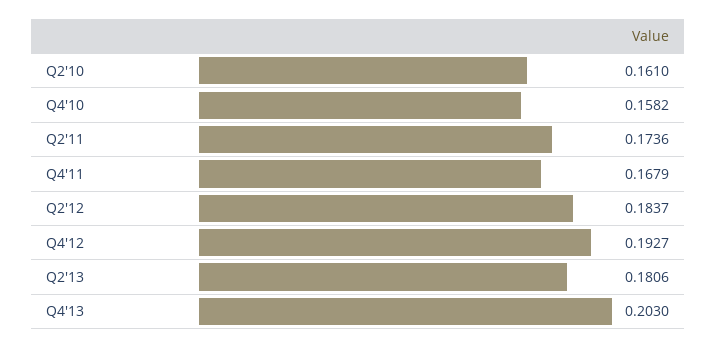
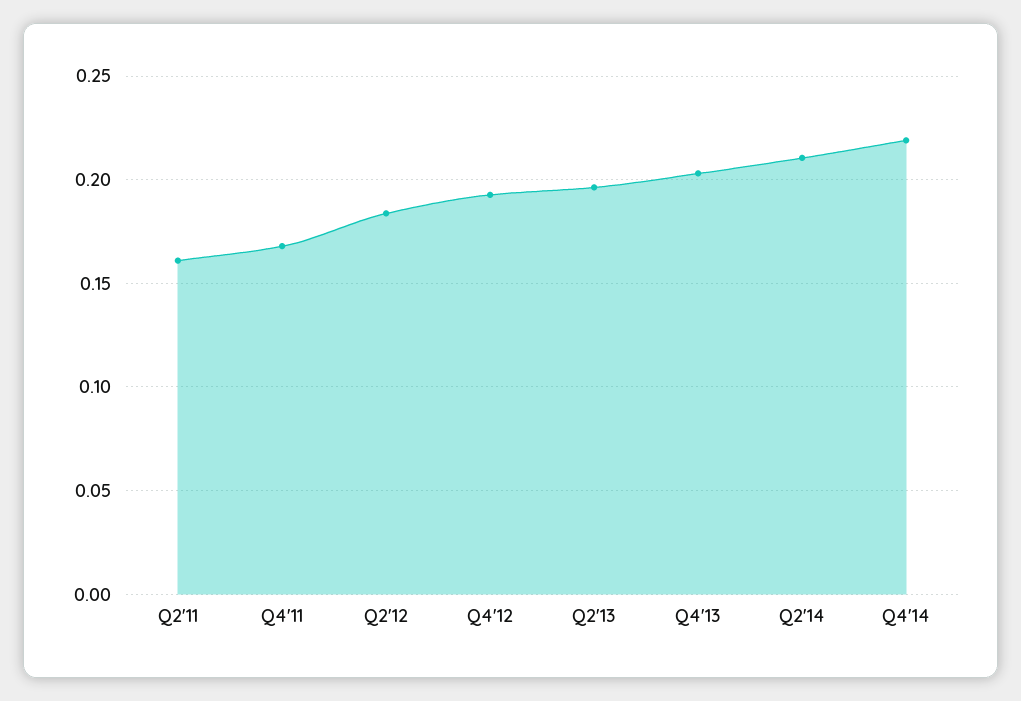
Q2'10: 0.161 -> none
Q4'10: 0.1582 -> none
Q2'11: 0.1736 -> 0.16
Q2'13: 0.1806 -> 0.195
Q2'14: none -> 0.21
Q4'14: none -> 0.22

